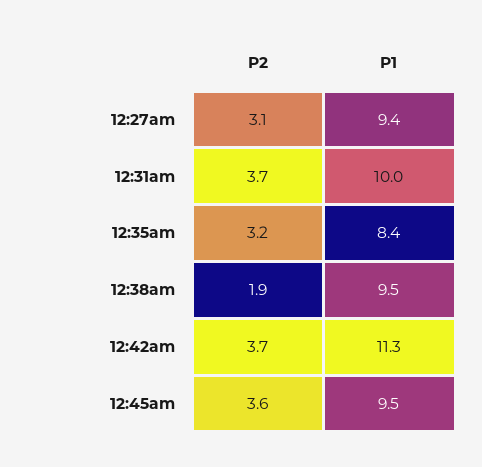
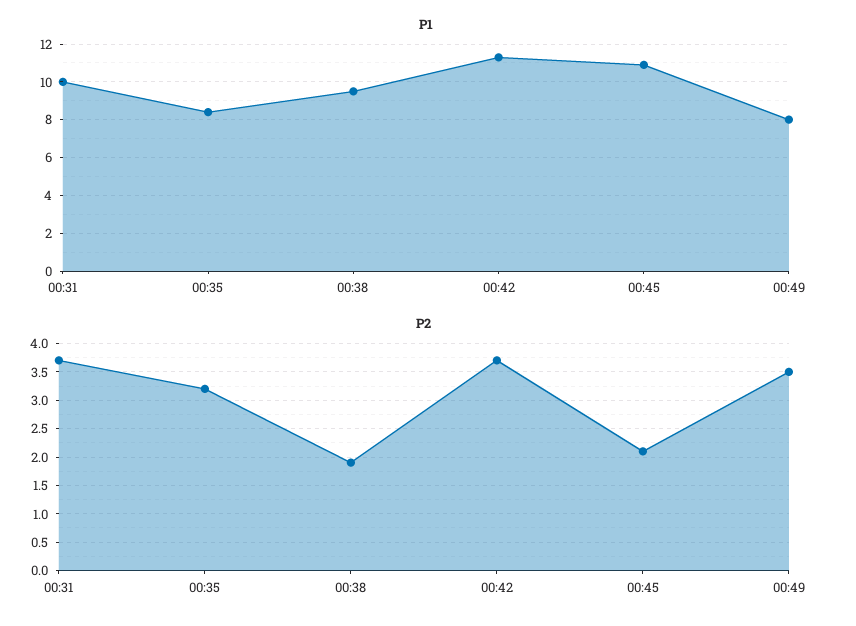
P2, 12:27am: 3.1 -> none
P1, 12:27am: 9.4 -> none
P2, 12:45am: 3.6 -> 2
P1, 12:45am: 9.5 -> 11
P1, 00:49: none -> 8
P2, 00:49: none -> 3.5

